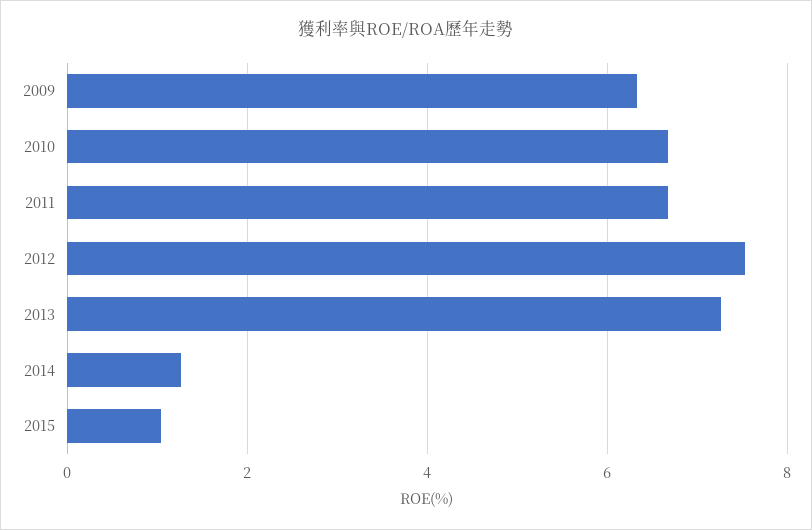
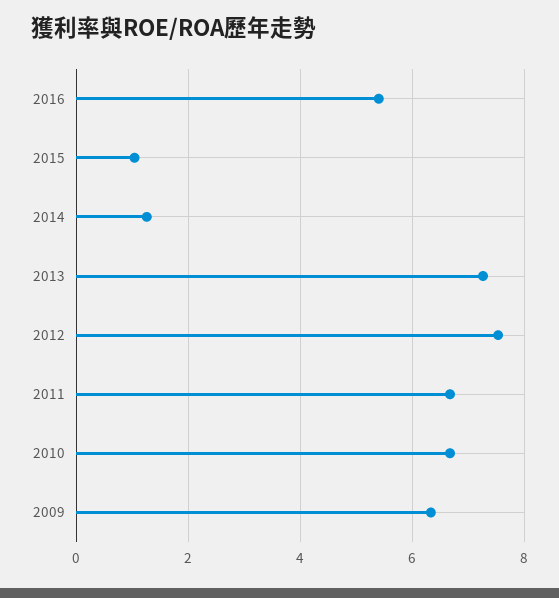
2016: none -> 5.4

